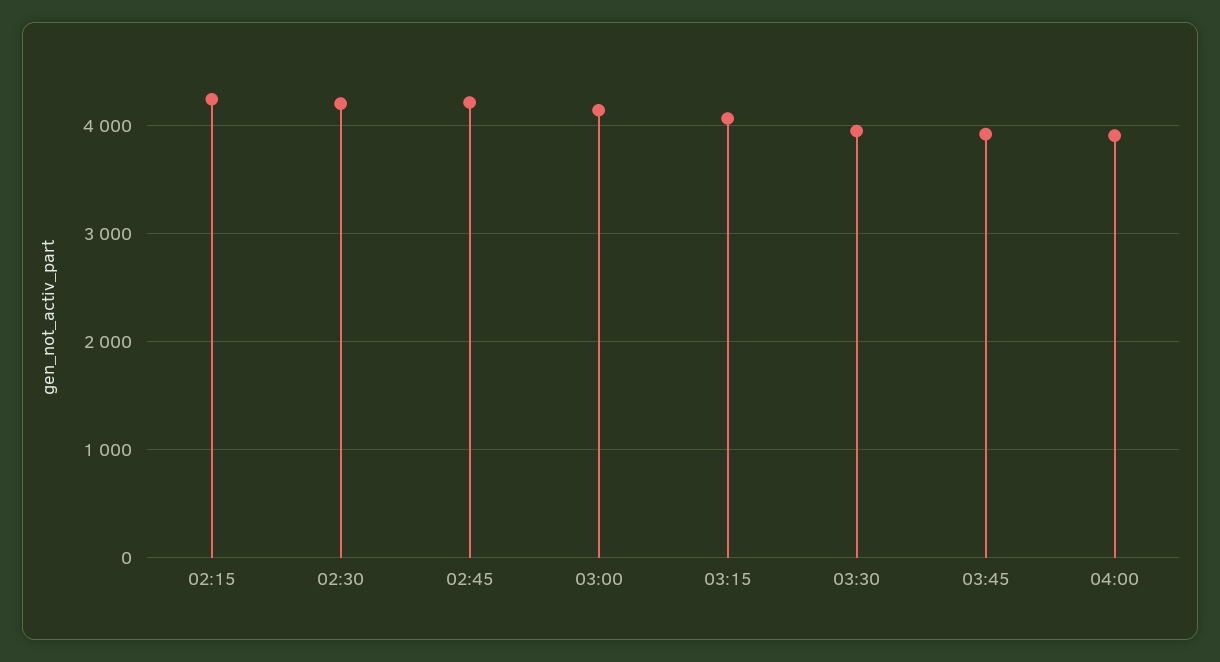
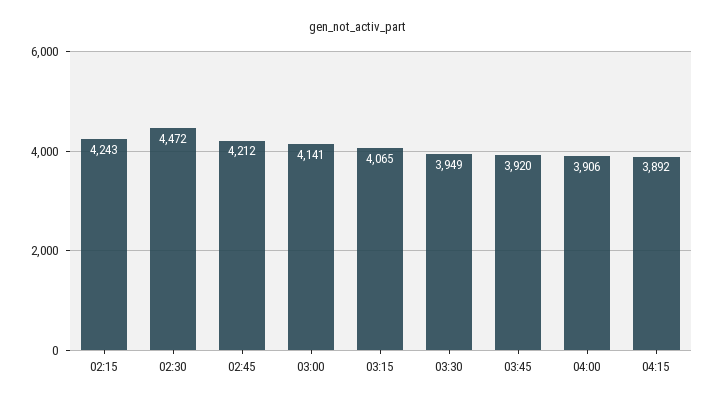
02:30: 4200 -> 4472
04:15: none -> 3892

